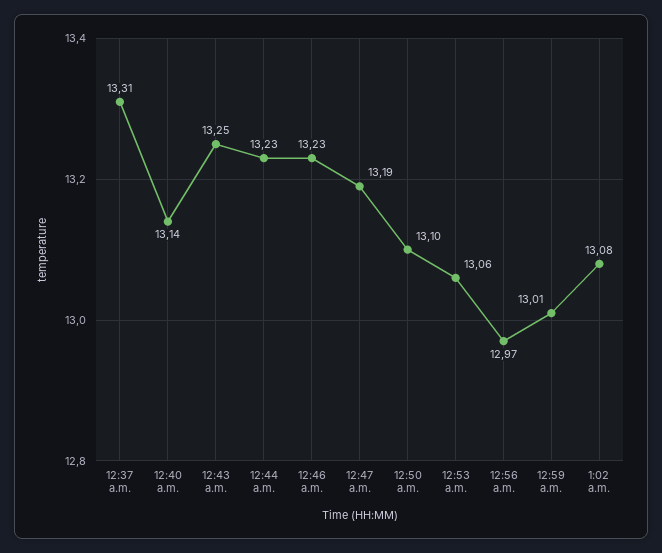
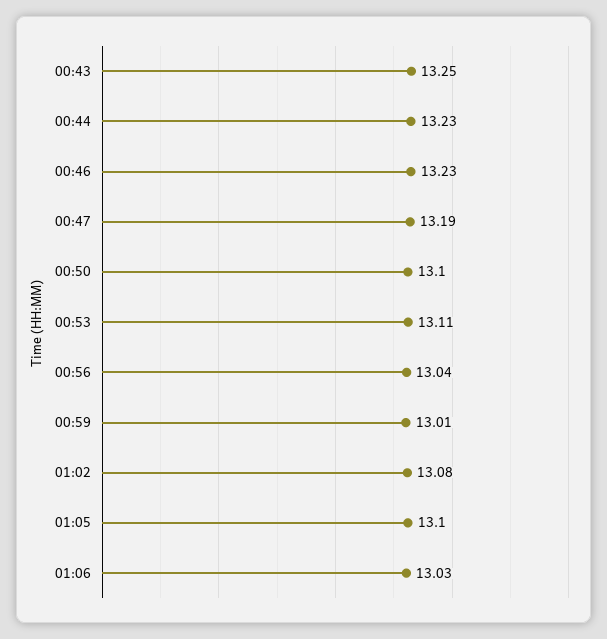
12:37 a.m.: 13.31 -> none
12:40 a.m.: 13.14 -> none
12:53 a.m.: 13.06 -> 13.11
12:56 a.m.: 12.97 -> 13.04
01:05: none -> 13.1
01:06: none -> 13.03

